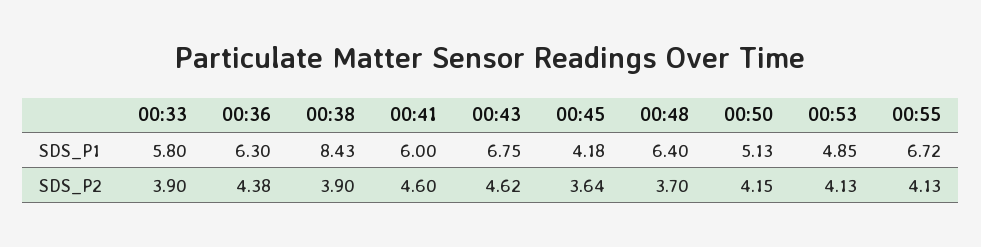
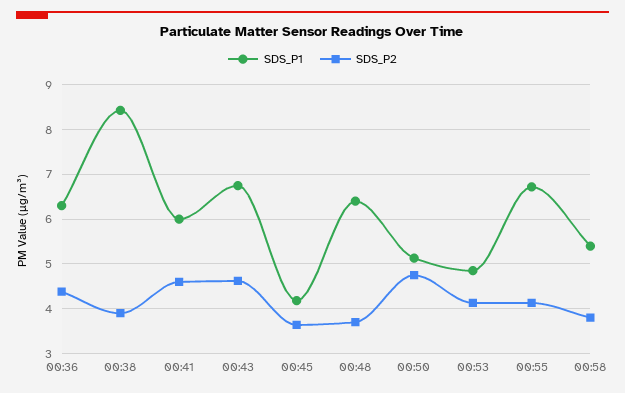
SDS_P1, 00:33: 5.8 -> none
SDS_P2, 00:33: 3.9 -> none
SDS_P2, 00:50: 4.15 -> 4.8
SDS_P1, 00:58: none -> 5.4
SDS_P2, 00:58: none -> 3.8

